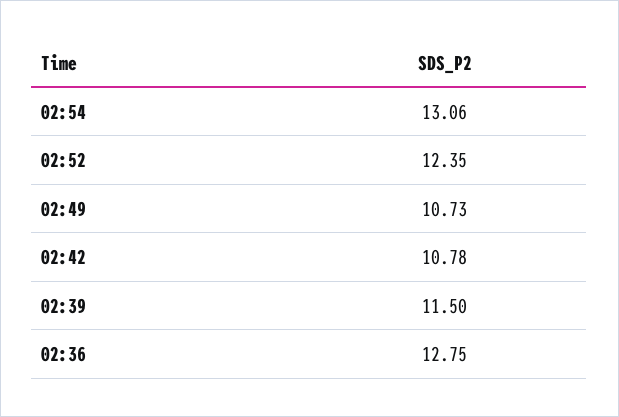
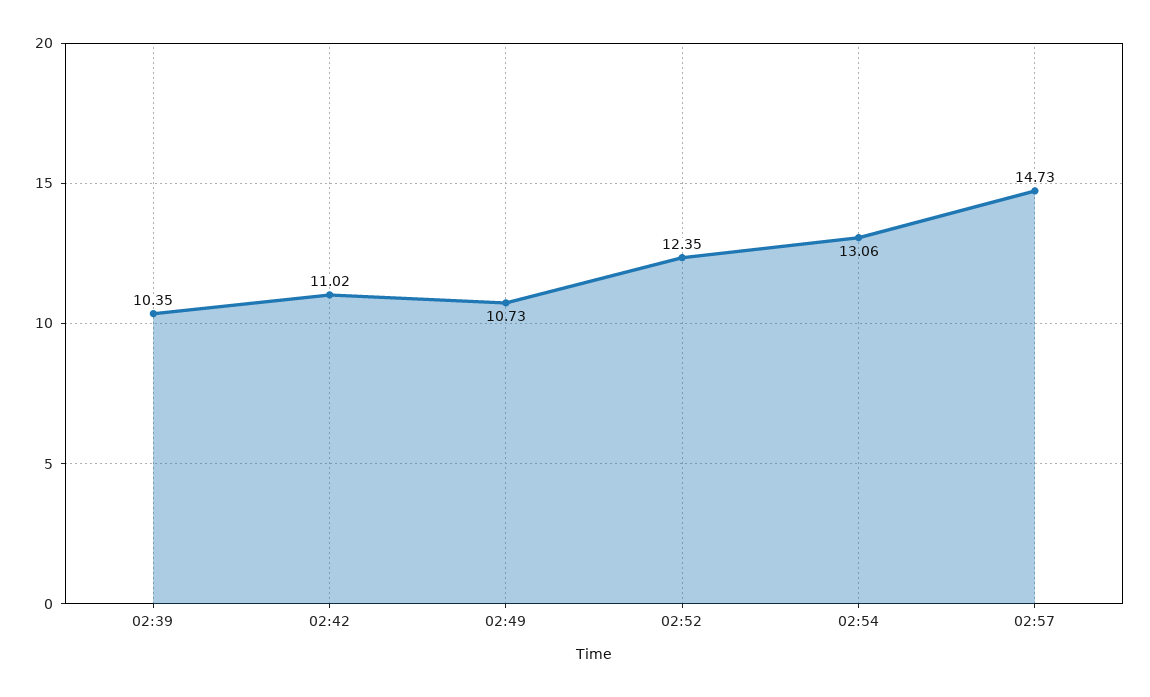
02:42: 10.78 -> 11.02
02:39: 11.5 -> 10.35
02:36: 12.75 -> none
02:57: none -> 14.73

